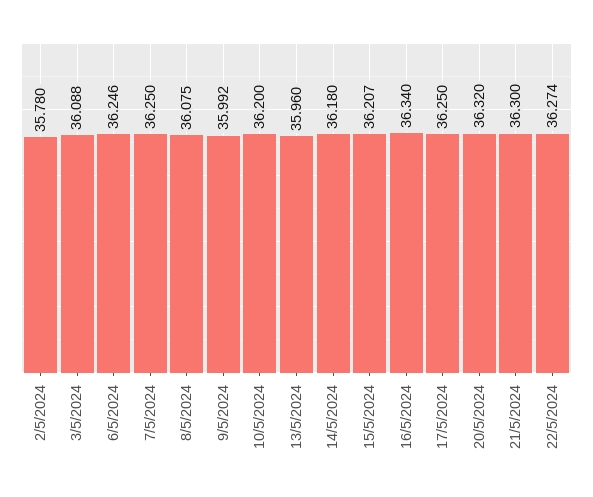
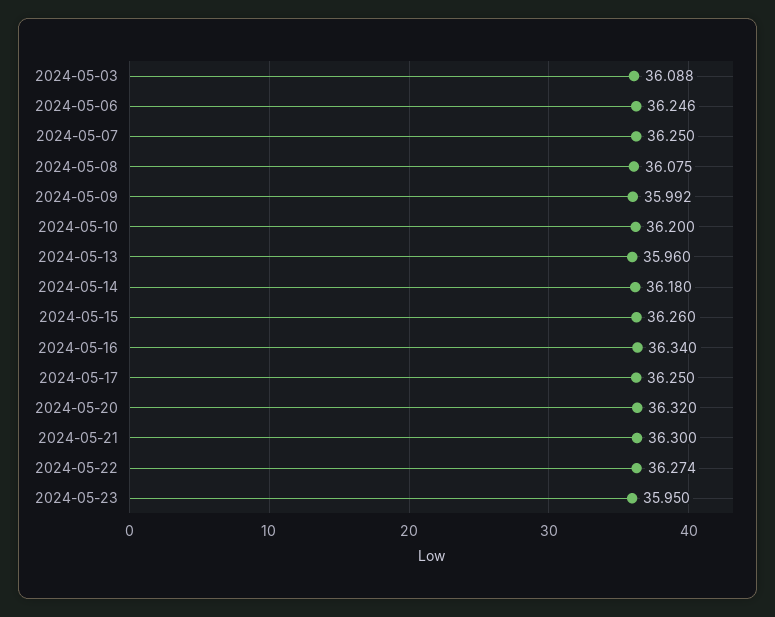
2/5/2024: 35.78 -> none
15/5/2024: 36.207 -> 36.26
2024-05-23: none -> 35.95

